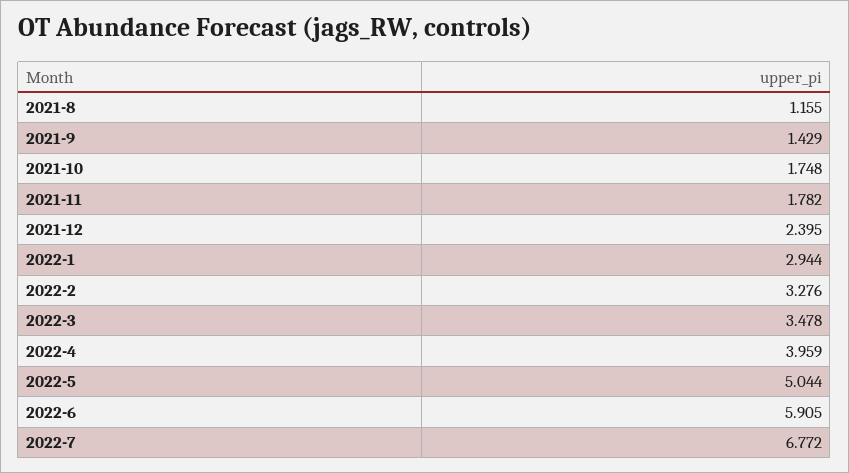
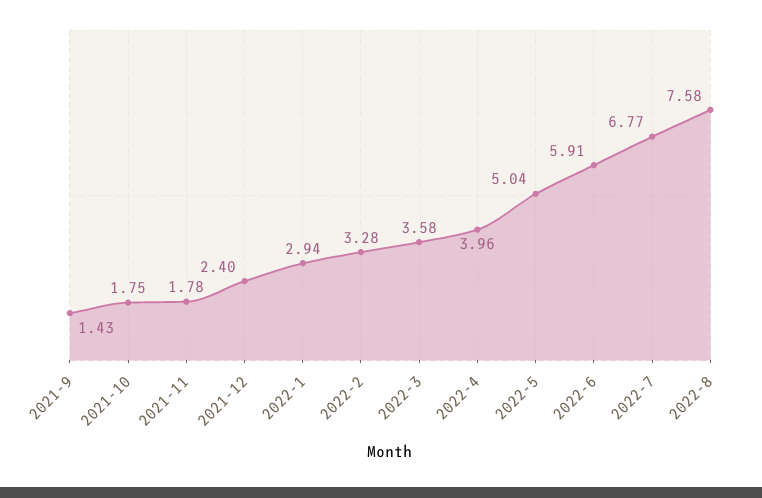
2021-8: 1.155 -> none
2022-3: 3.478 -> 3.58
2022-8: none -> 7.58

